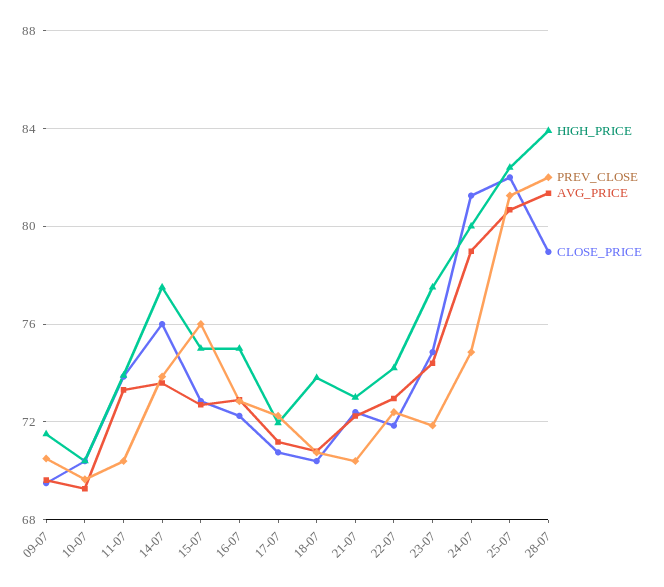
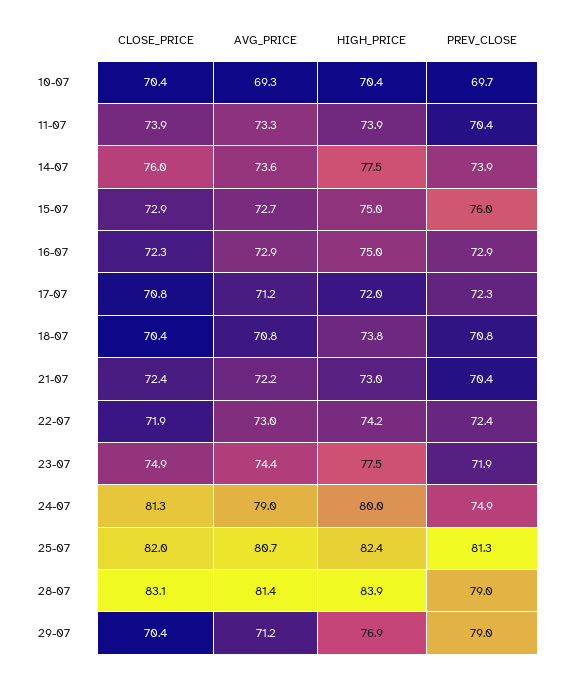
HIGH_PRICE, 09-07: 71.5 -> none
PREV_CLOSE, 09-07: 70.5 -> none
AVG_PRICE, 09-07: 69.5 -> none
CLOSE_PRICE, 09-07: 69.5 -> none
PREV_CLOSE, 28-07: 82 -> 79
CLOSE_PRICE, 28-07: 79 -> 83.1
CLOSE_PRICE, 29-07: none -> 70.4
AVG_PRICE, 29-07: none -> 71.2
HIGH_PRICE, 29-07: none -> 76.9
PREV_CLOSE, 29-07: none -> 79

